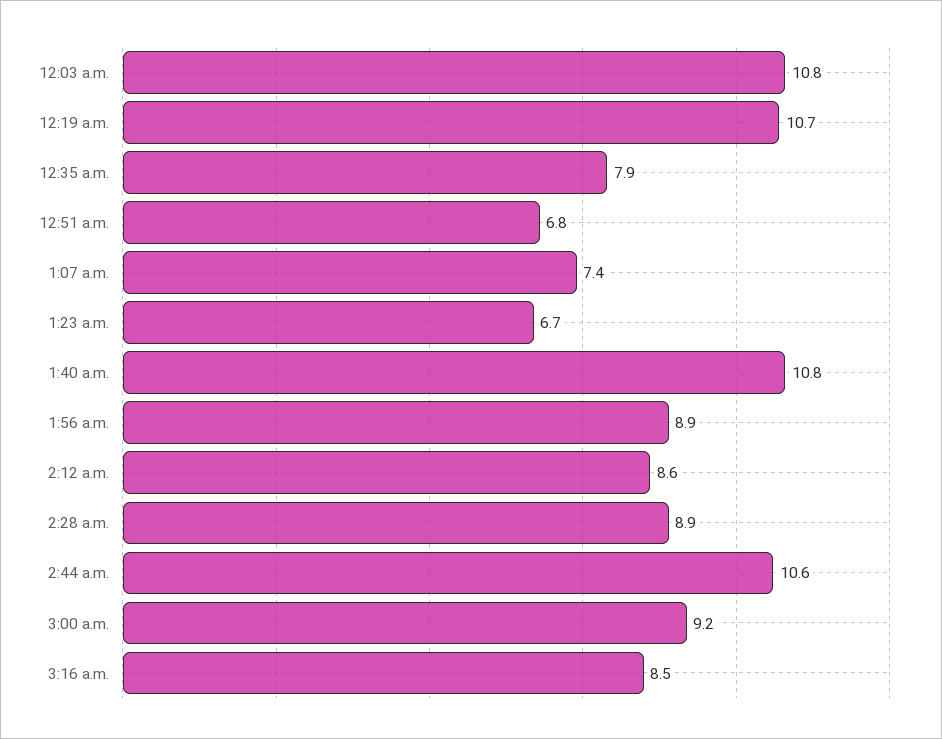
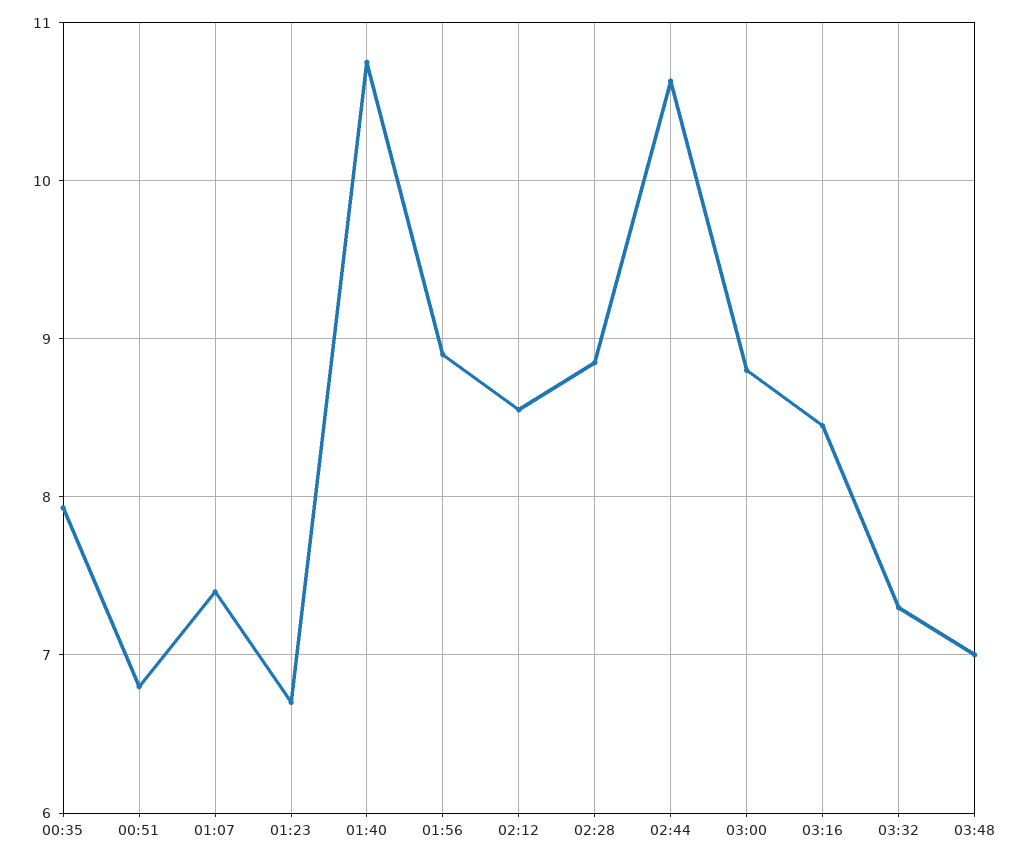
12:03 a.m.: 10.8 -> none
12:19 a.m.: 10.7 -> none
3:00 a.m.: 9.2 -> 8.8
03:32: none -> 7.3
03:48: none -> 7

